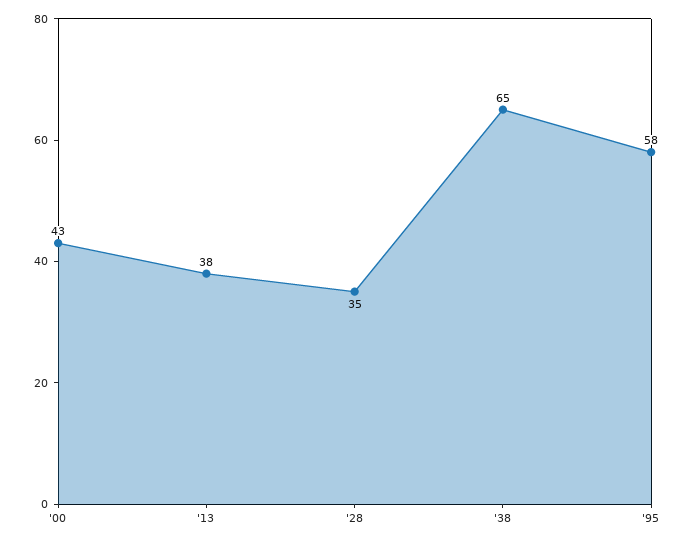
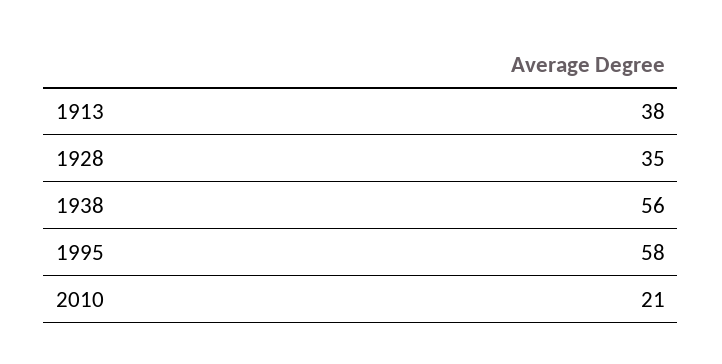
'00: 43 -> none
'38: 65 -> 56
2010: none -> 21

